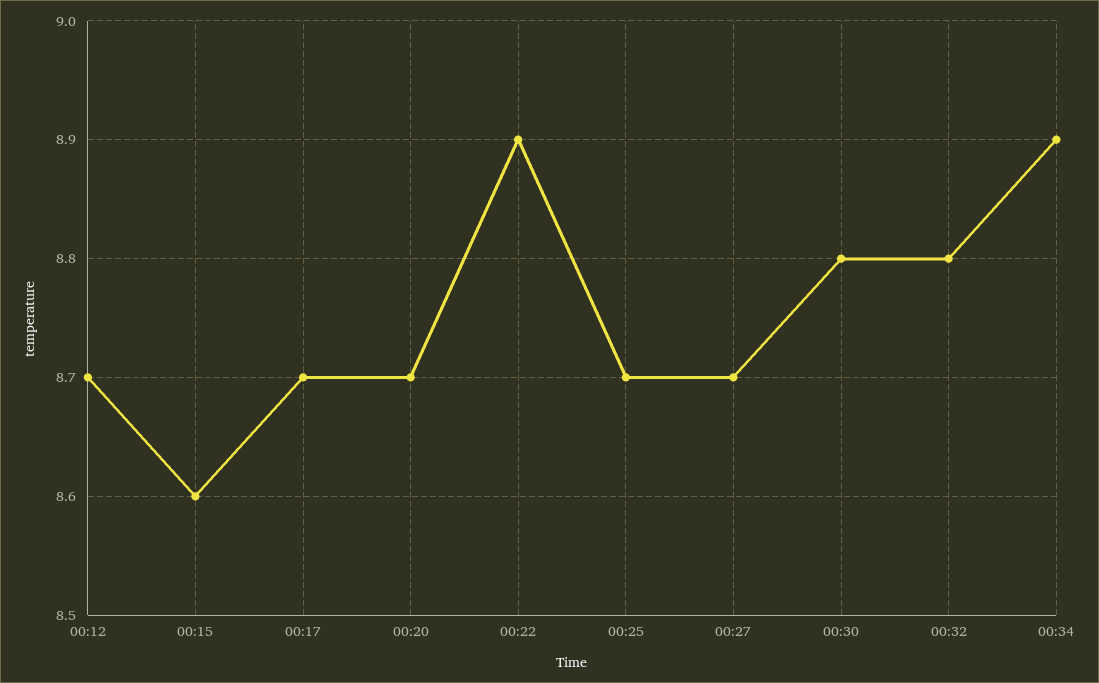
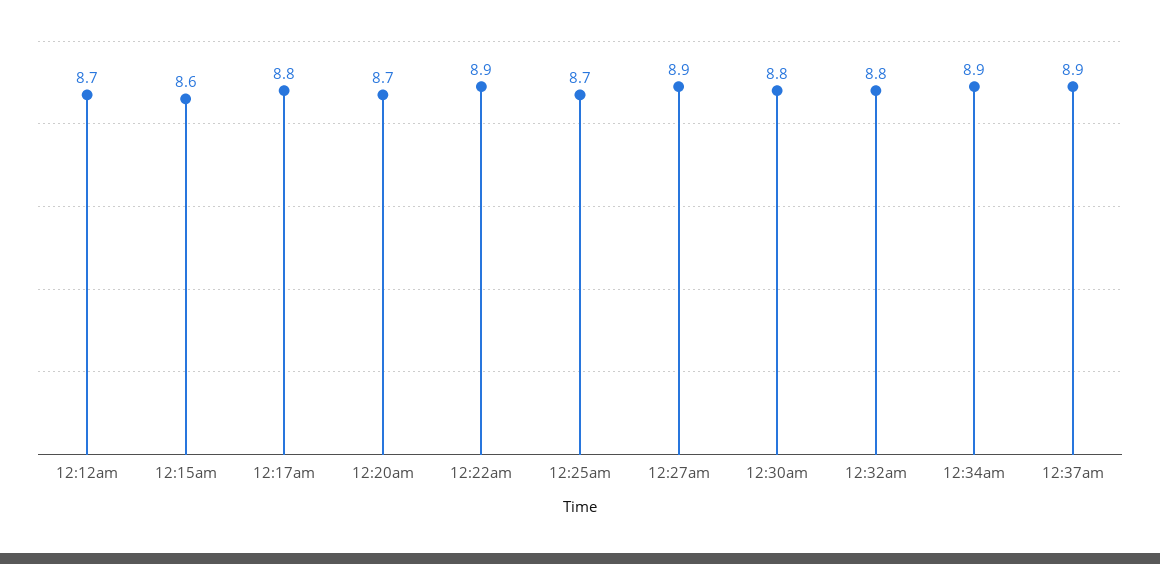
00:17: 8.7 -> 8.8
00:27: 8.7 -> 8.9
12:37am: none -> 8.9

